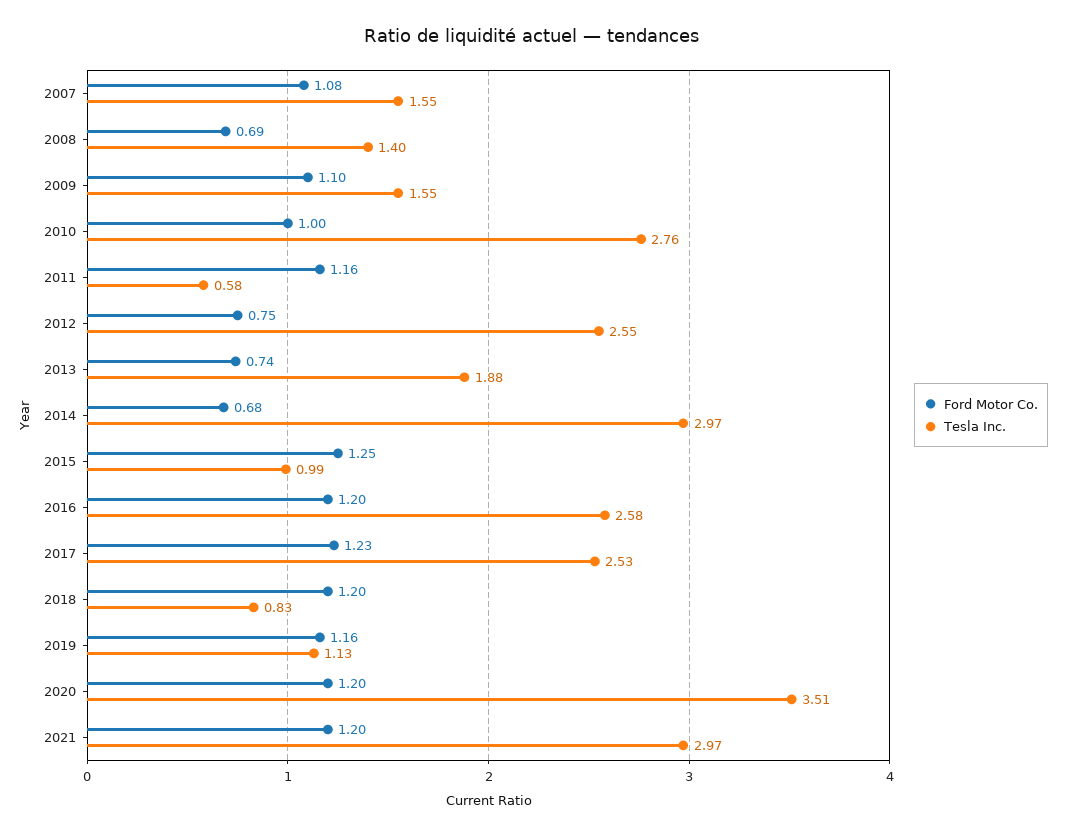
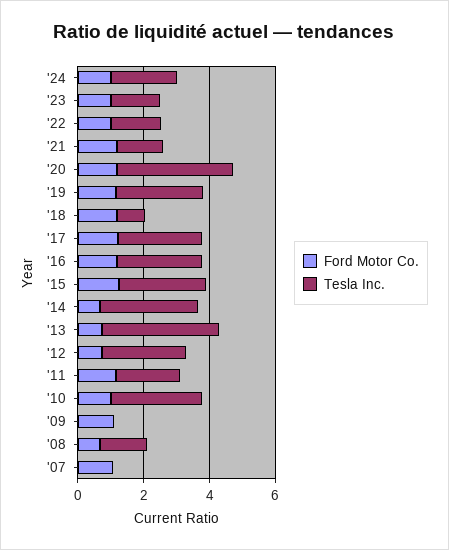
Tesla Inc., 2007: 1.55 -> 0
Tesla Inc., 2009: 1.55 -> 0
Tesla Inc., 2011: 0.58 -> 2
Tesla Inc., 2013: 1.88 -> 3.5
Tesla Inc., 2015: 0.99 -> 2.5
Tesla Inc., 2019: 1.13 -> 2.5
Tesla Inc., 2021: 2.97 -> 1.5
Ford Motor Co., '24: none -> 1
Tesla Inc., '24: none -> 2
Ford Motor Co., '23: none -> 1
Tesla Inc., '23: none -> 1.5
Ford Motor Co., '22: none -> 1
Tesla Inc., '22: none -> 1.5

